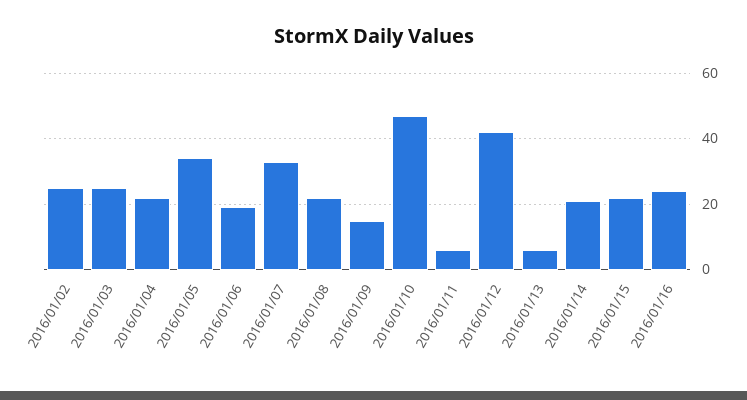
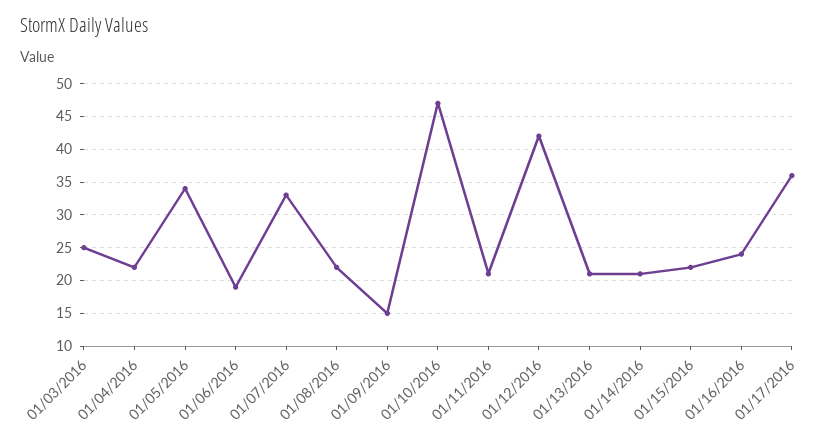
2016/01/02: 25 -> none
2016/01/11: 5 -> 21
2016/01/13: 5 -> 21
01/17/2016: none -> 36

